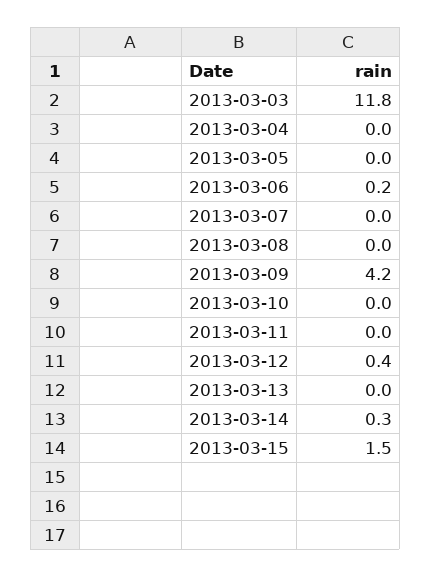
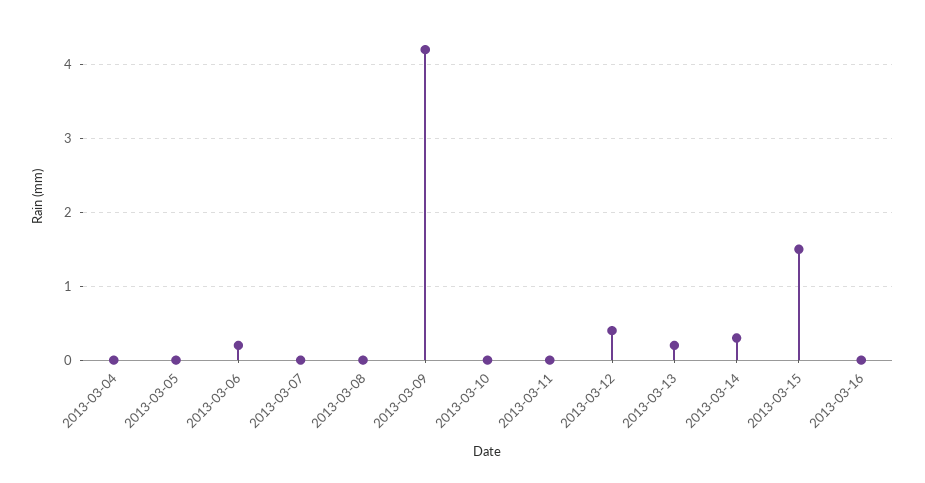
2013-03-03: 11.8 -> none
2013-03-13: 0 -> 0.2
2013-03-16: none -> 0

